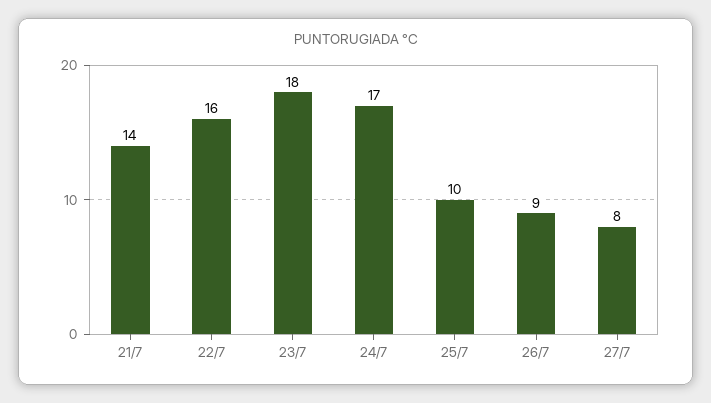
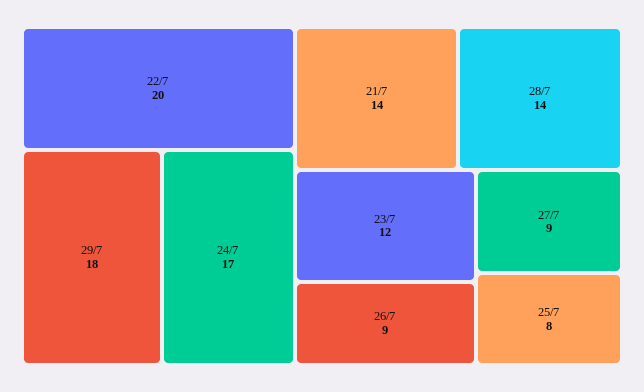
22/7: 16 -> 20
23/7: 18 -> 12
25/7: 10 -> 8
27/7: 8 -> 9
29/7: none -> 18
28/7: none -> 14

